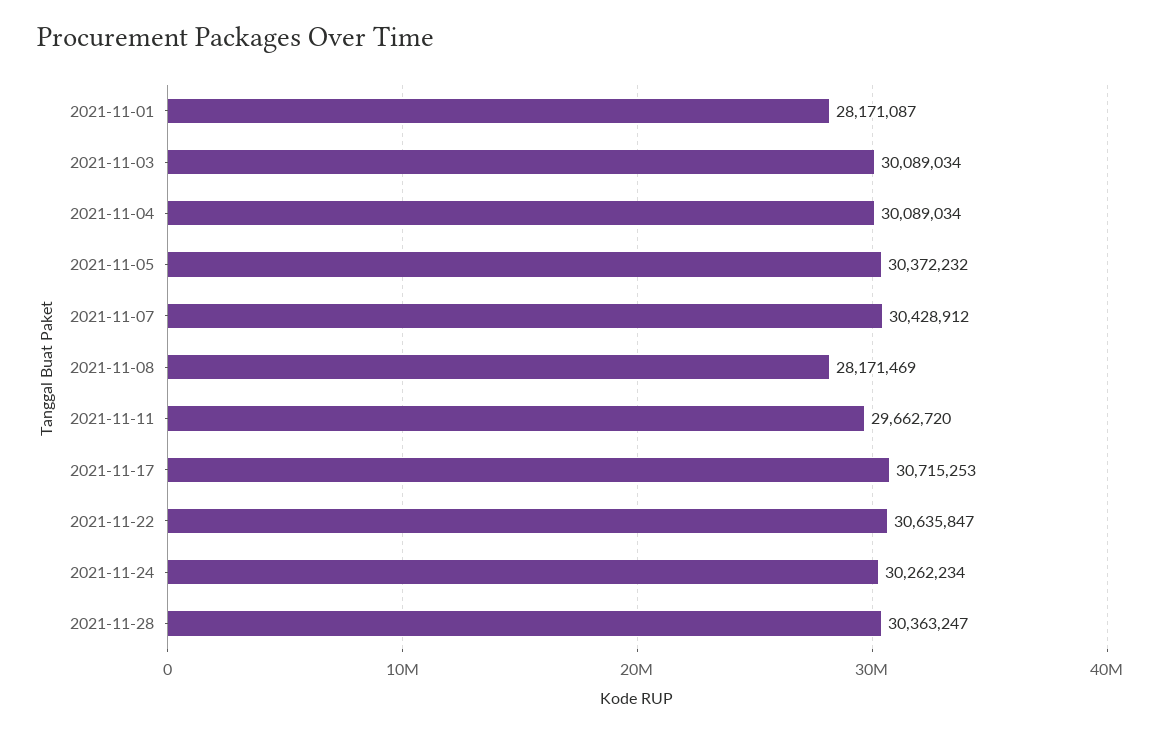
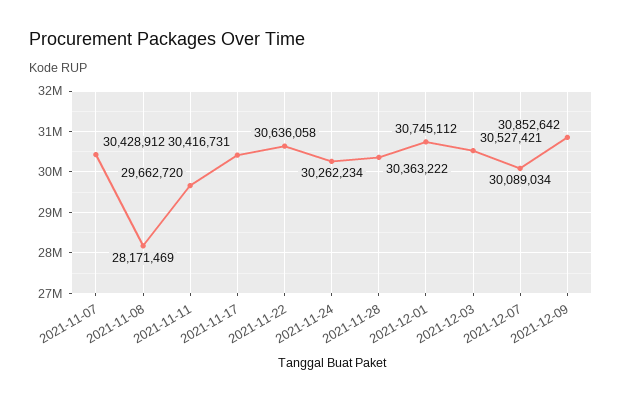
2021-11-01: 28171087 -> none
2021-11-03: 30089034 -> none
2021-11-04: 30089034 -> none
2021-11-05: 30372232 -> none
2021-11-17: 30715253 -> 30416731
2021-11-22: 30635847 -> 30636058
2021-11-28: 30363247 -> 30363222
2021-12-01: none -> 30745112
2021-12-03: none -> 30527421
2021-12-07: none -> 30089034
2021-12-09: none -> 30852642

